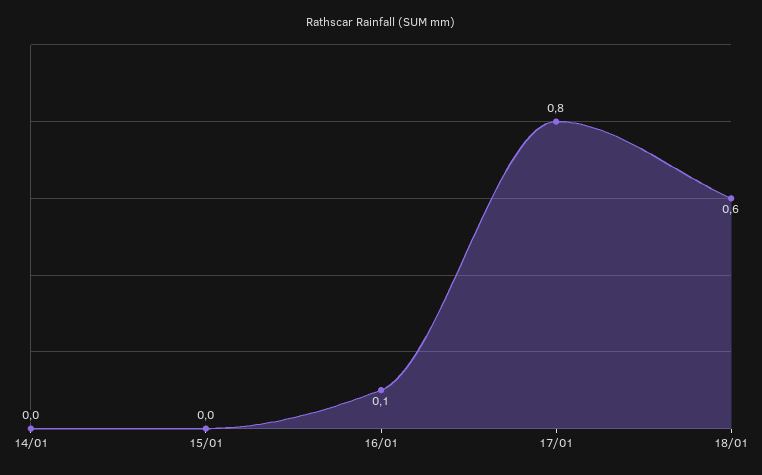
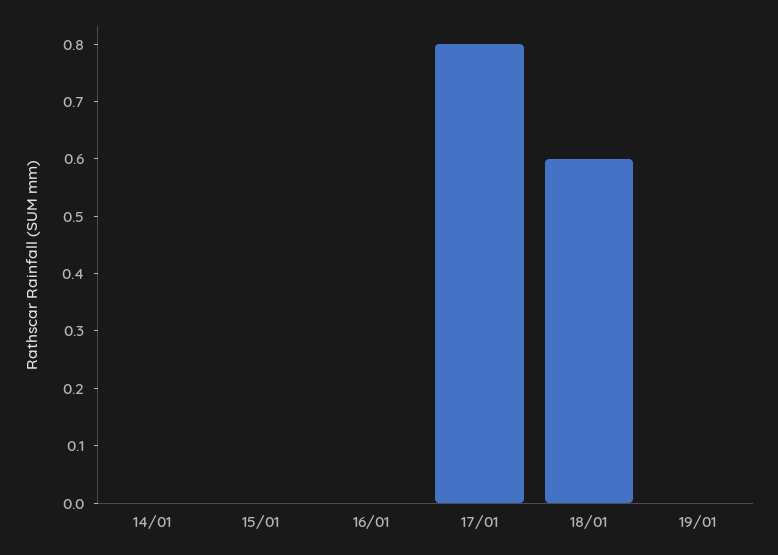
16/01: 0.1 -> 0
19/01: none -> 0

